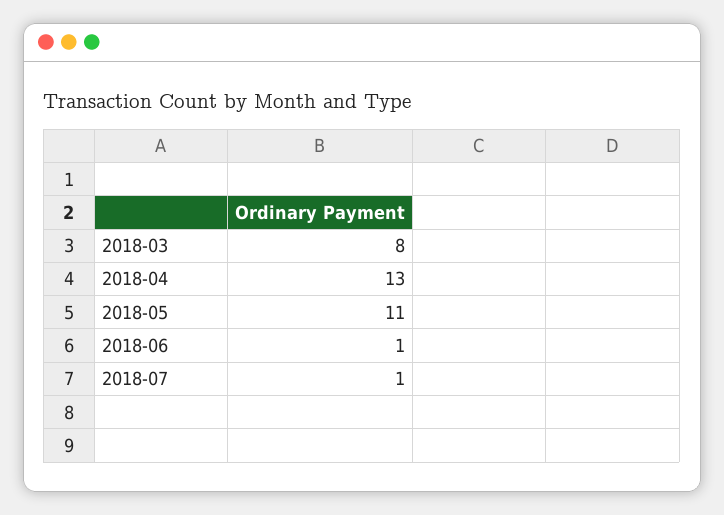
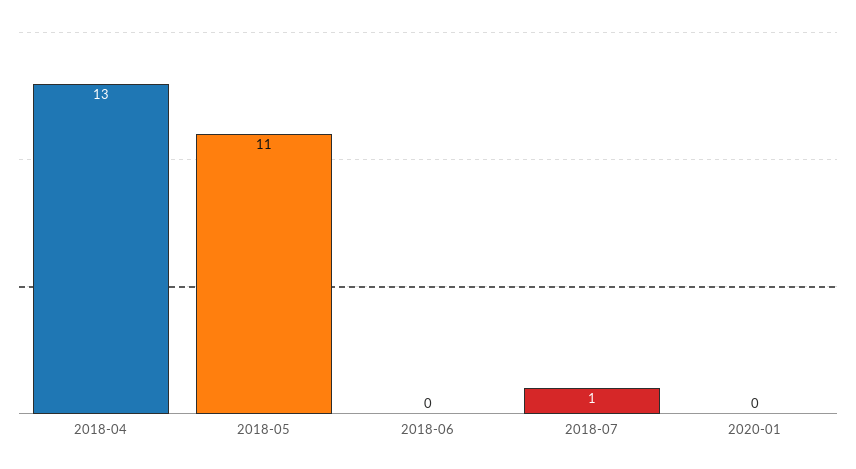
2018-03: 8 -> none
2018-06: 1 -> 0
2020-01: none -> 0

